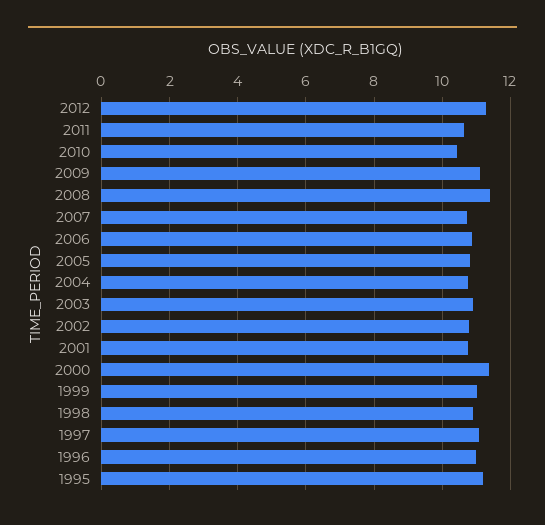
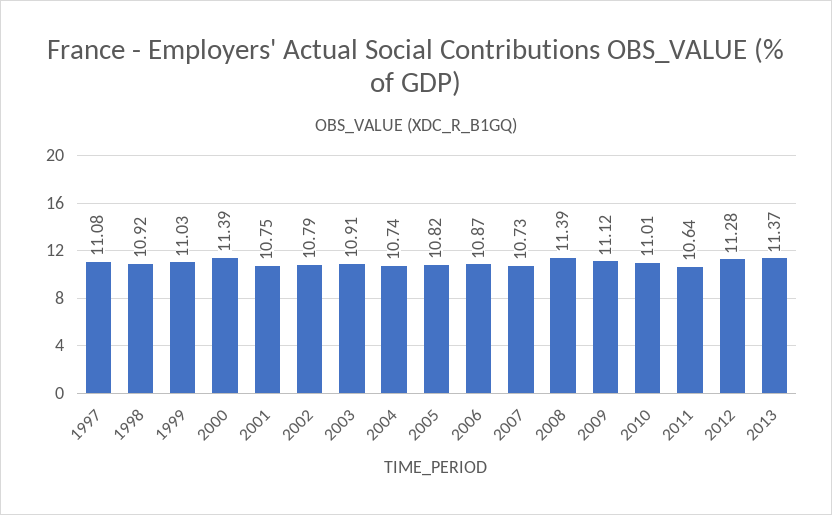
2010: 10.4 -> 11.01
1996: 11 -> none
1995: 11.2 -> none
2013: none -> 11.37

